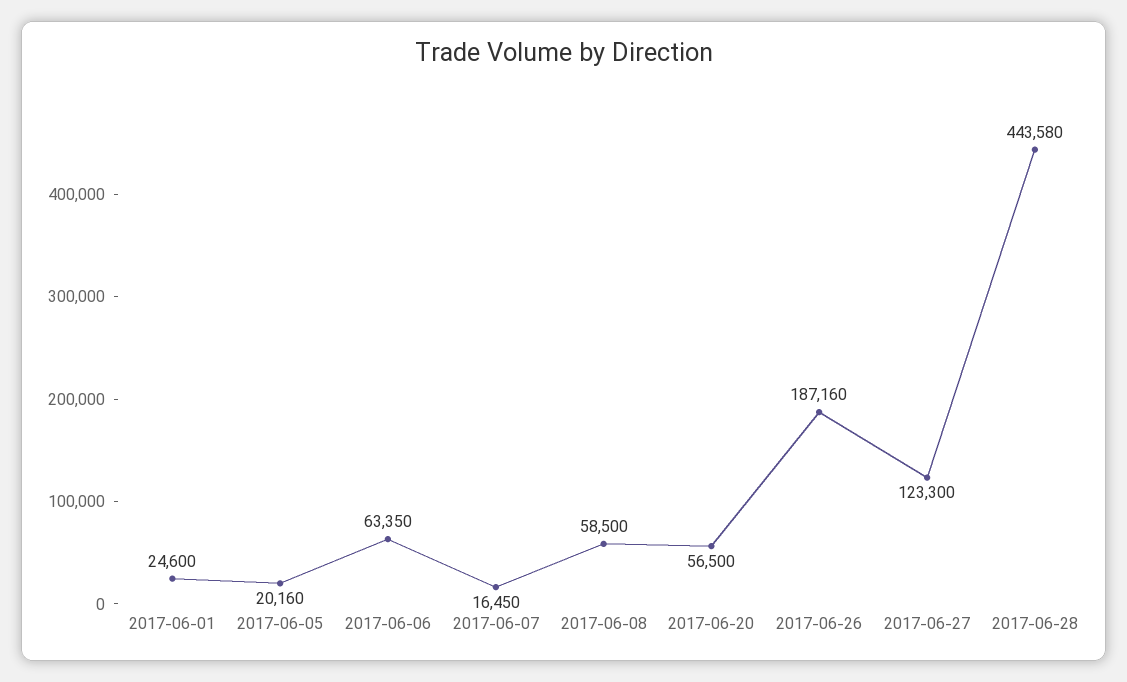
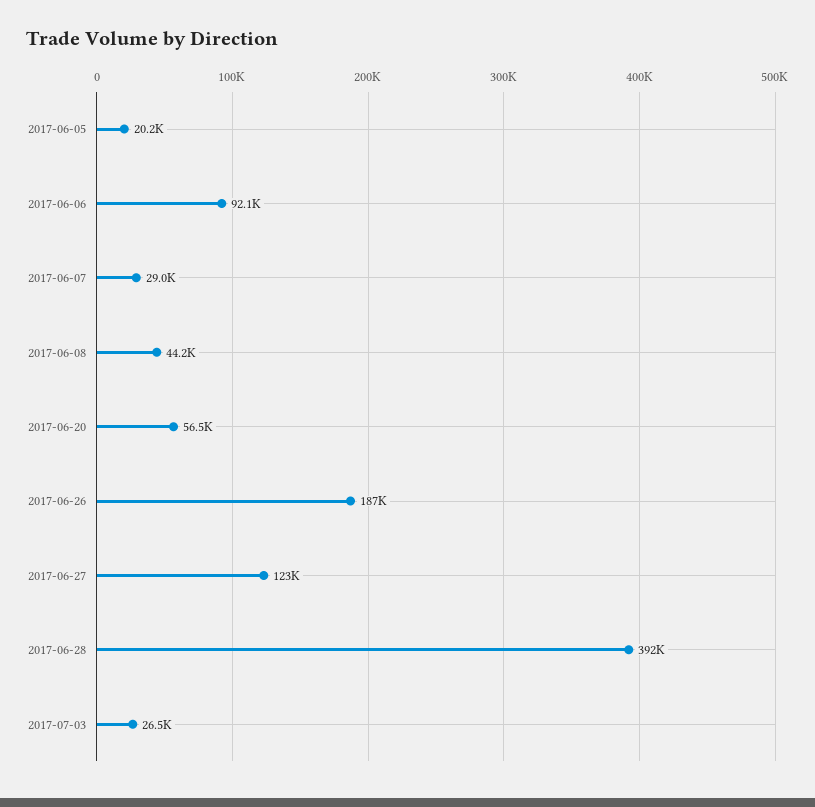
2017-06-01: 24600 -> none
2017-06-06: 63350 -> 92100
2017-06-07: 16450 -> 29000
2017-06-08: 58500 -> 44200
2017-06-28: 443580 -> 392000
2017-07-03: none -> 26500

